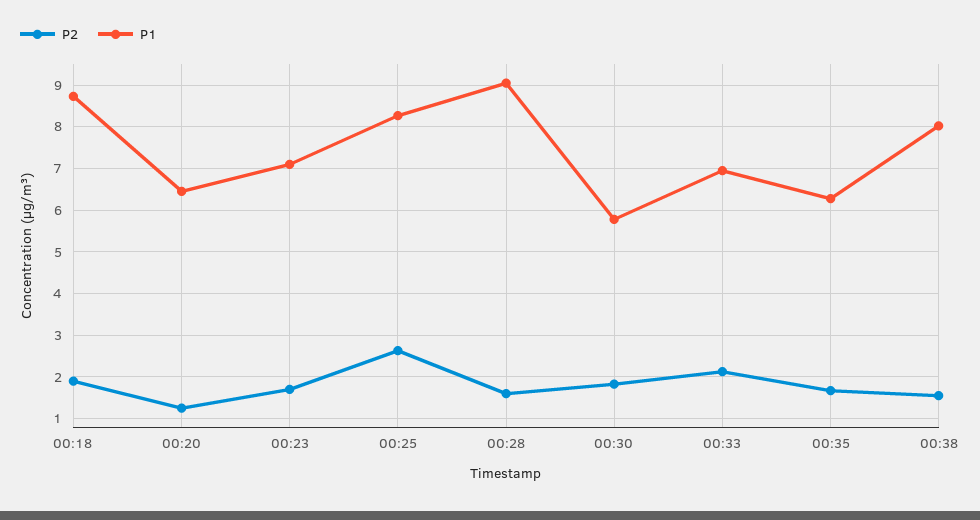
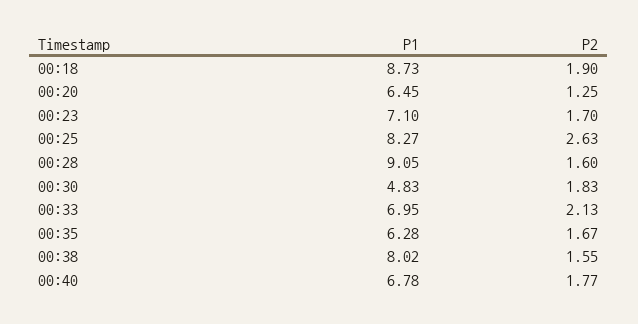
P1, 00:30: 5.8 -> 4.83
P1, 00:40: none -> 6.78
P2, 00:40: none -> 1.77

